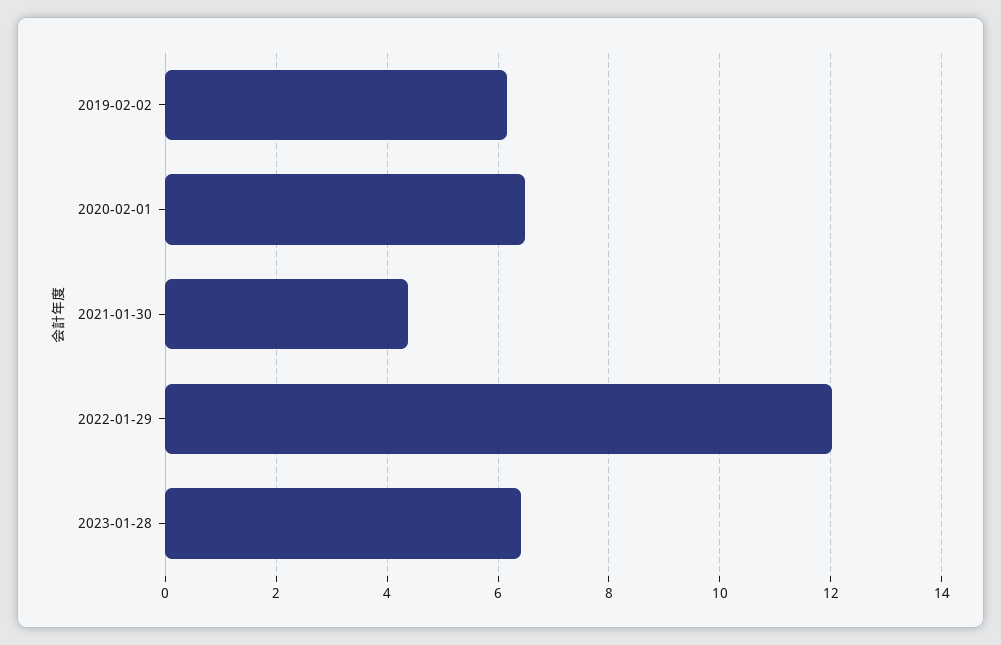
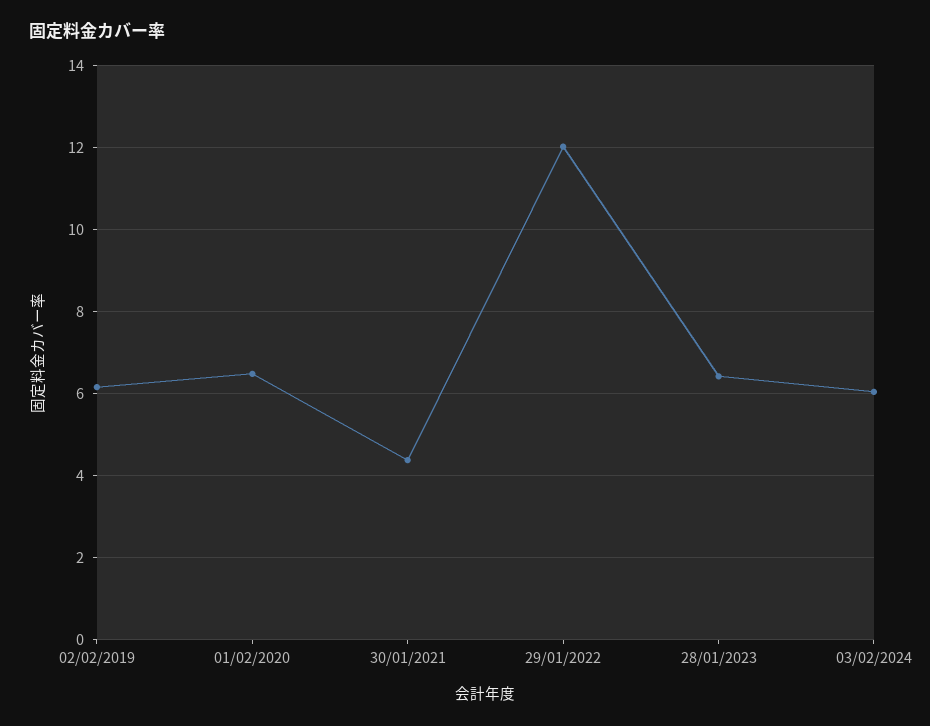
03/02/2024: none -> 6

